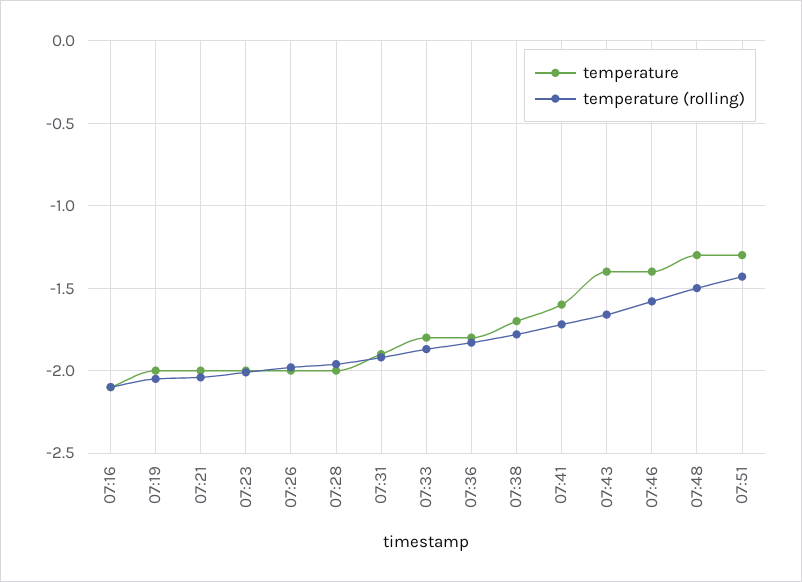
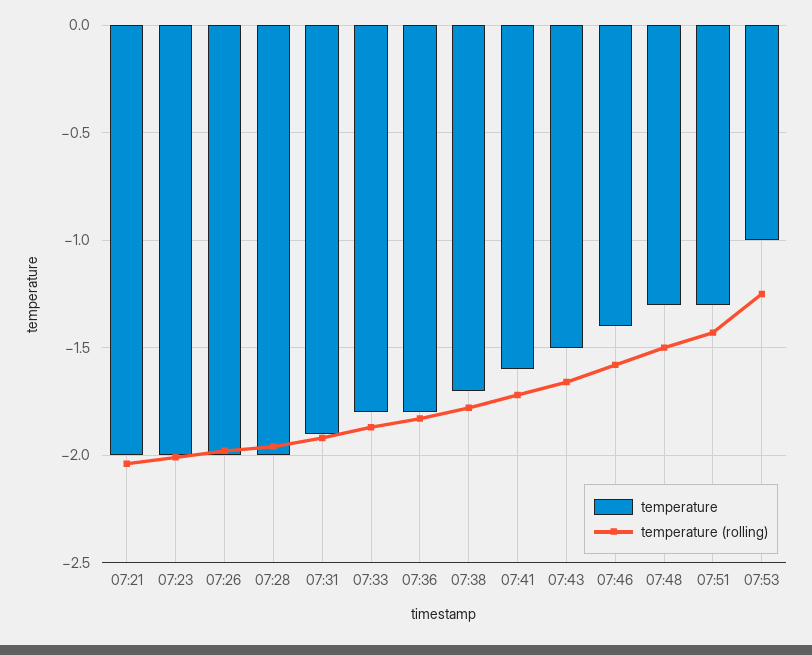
temperature, 07:16: -2.1 -> none
temperature (rolling), 07:16: -2.1 -> none
temperature, 07:19: -2 -> none
temperature (rolling), 07:19: -2.05 -> none
temperature, 07:43: -1.4 -> -1.5
temperature, 07:53: none -> -1
temperature (rolling), 07:53: none -> -1.25

